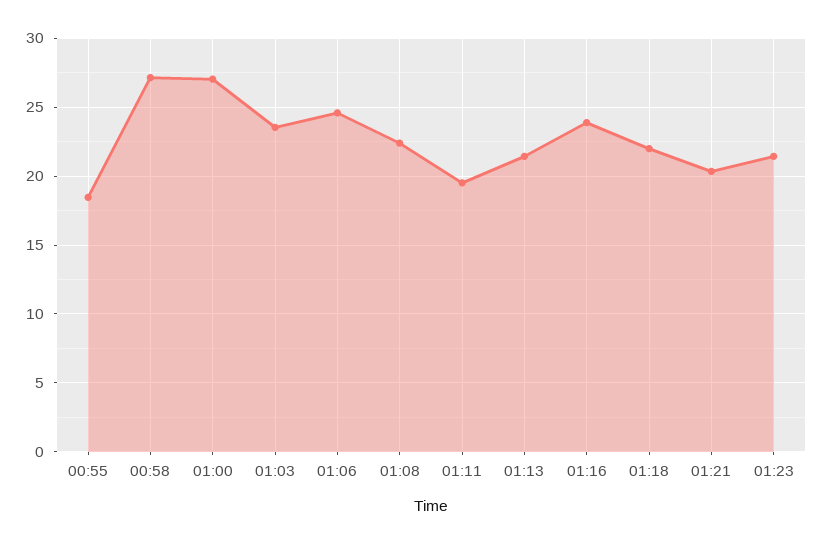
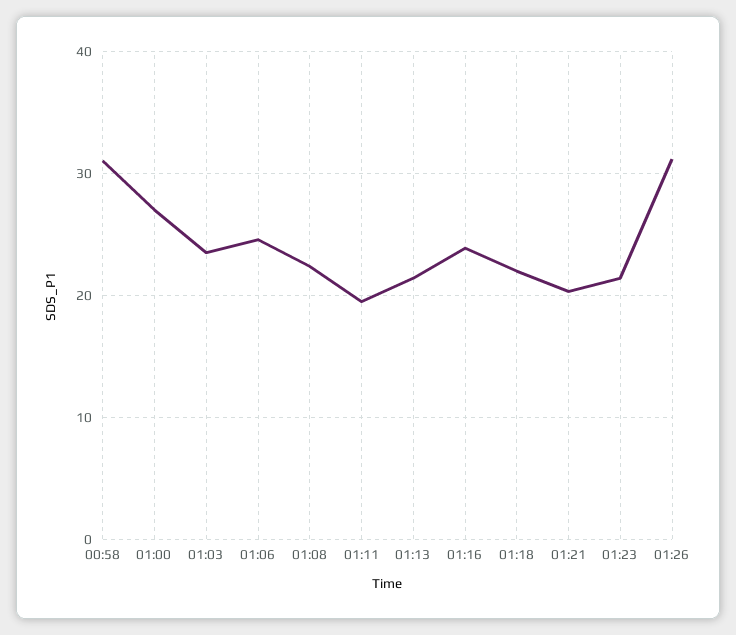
00:55: 18.5 -> none
00:58: 27 -> 31
01:26: none -> 31

